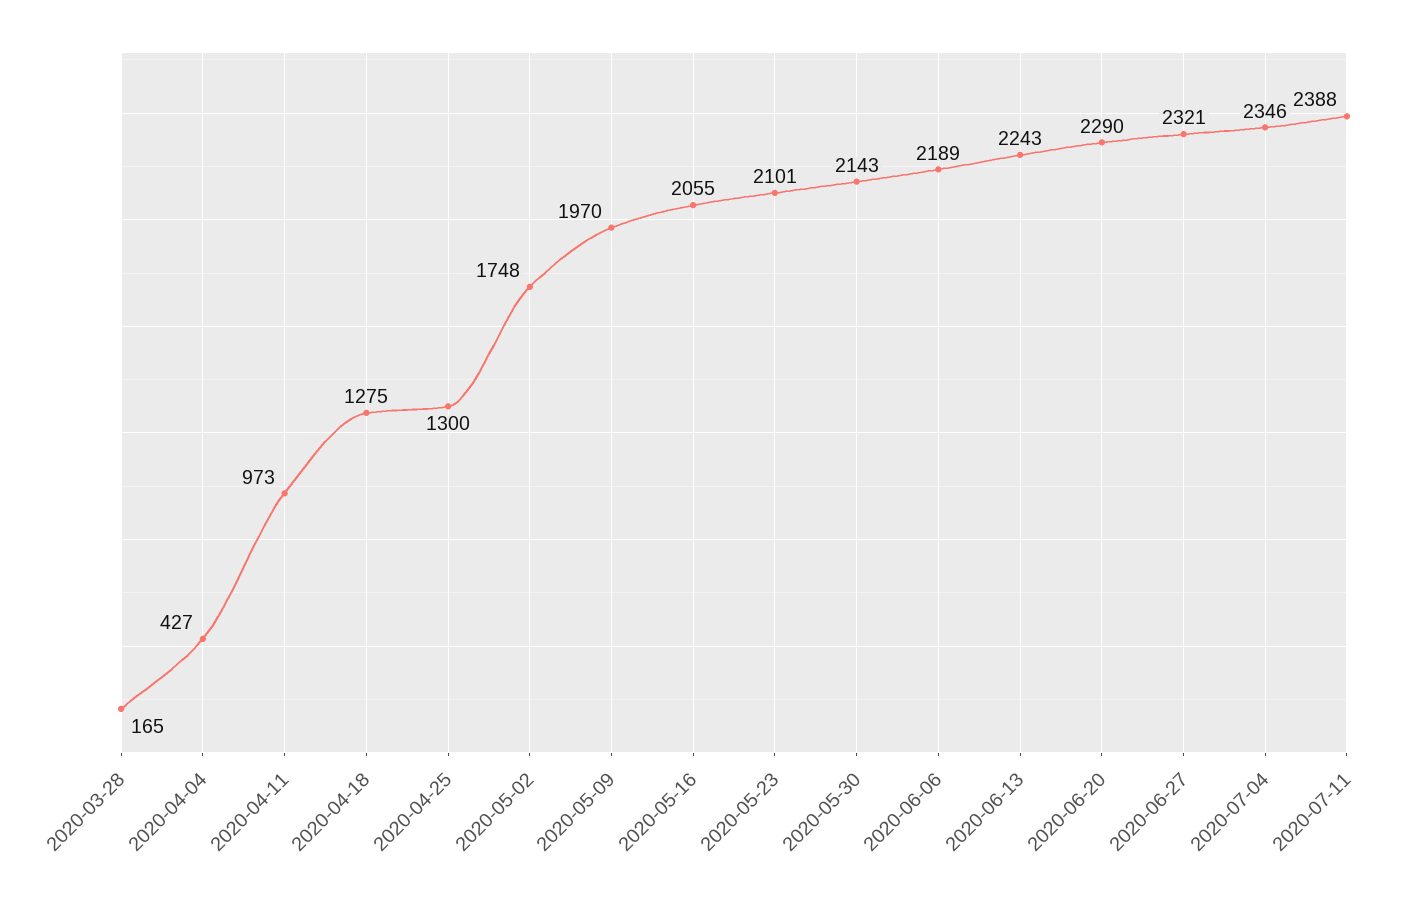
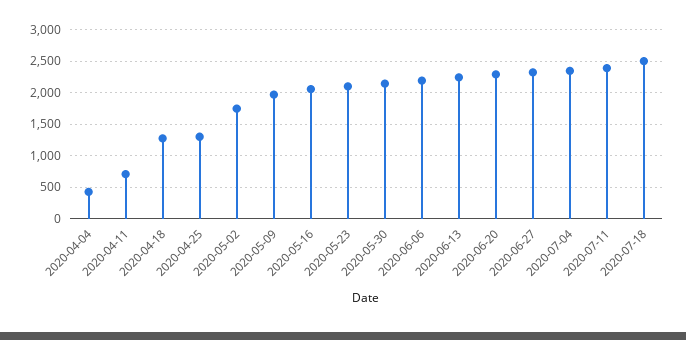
2020-03-28: 165 -> none
2020-04-11: 973 -> 700
2020-07-18: none -> 2500

